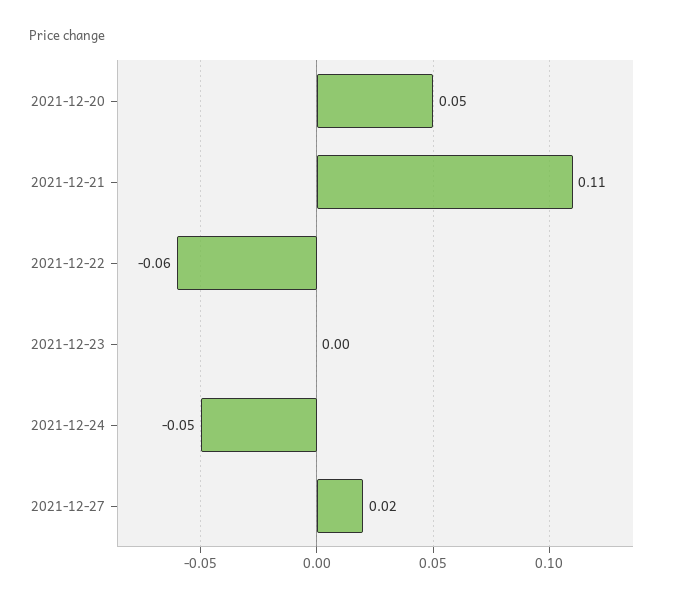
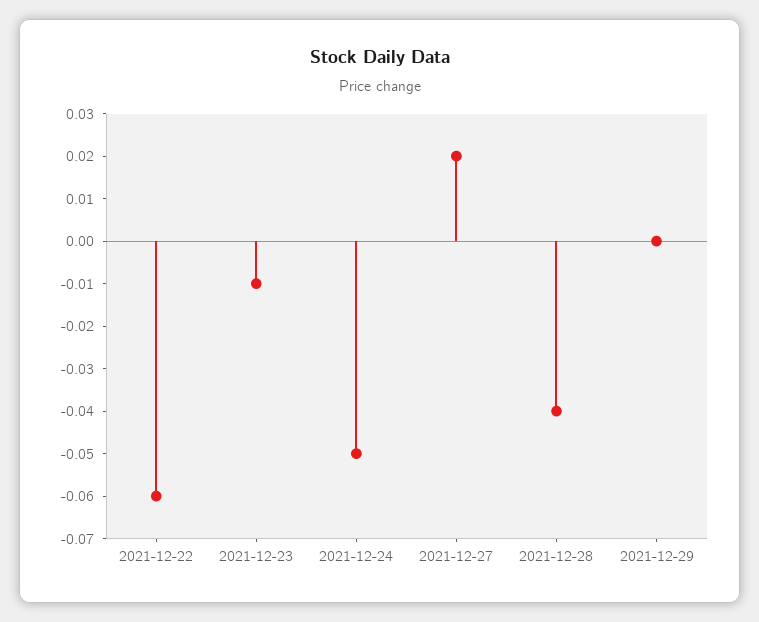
2021-12-20: 0.05 -> none
2021-12-21: 0.11 -> none
2021-12-23: 0 -> -0.01
2021-12-28: none -> -0.04
2021-12-29: none -> 0

